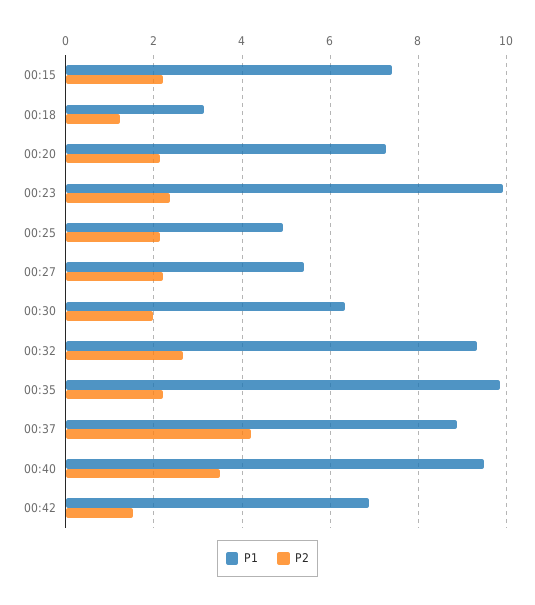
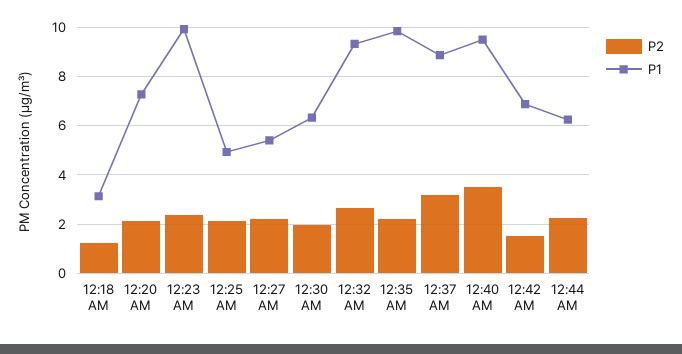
P1, 00:15: 7.4 -> none
P2, 00:15: 2.2 -> none
P2, 00:37: 4.2 -> 3.25
P2, 12:44 AM: none -> 2.25
P1, 12:44 AM: none -> 6.25

